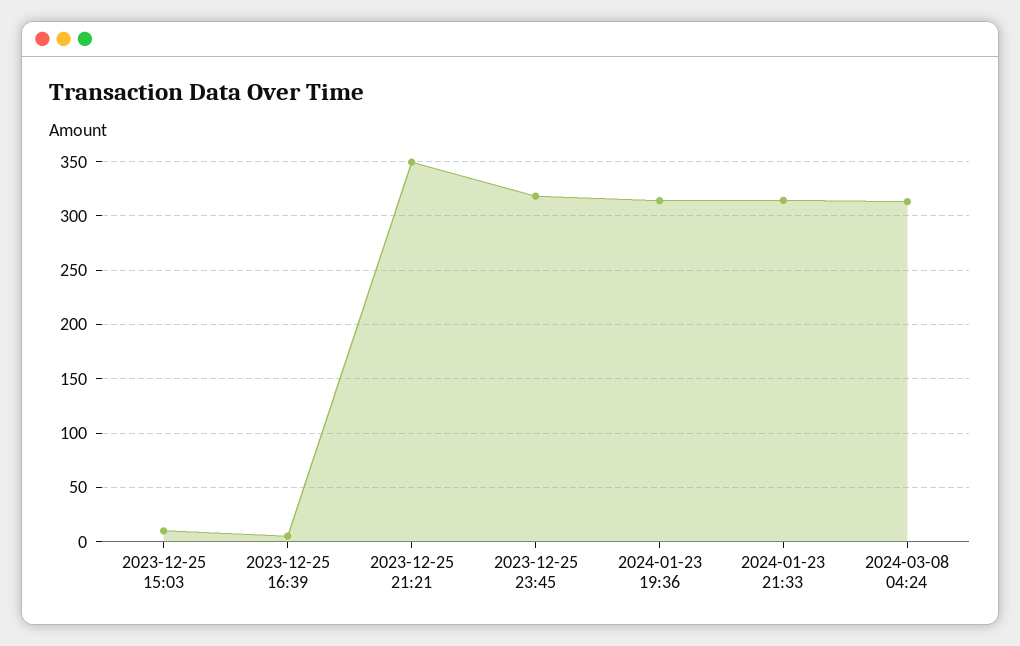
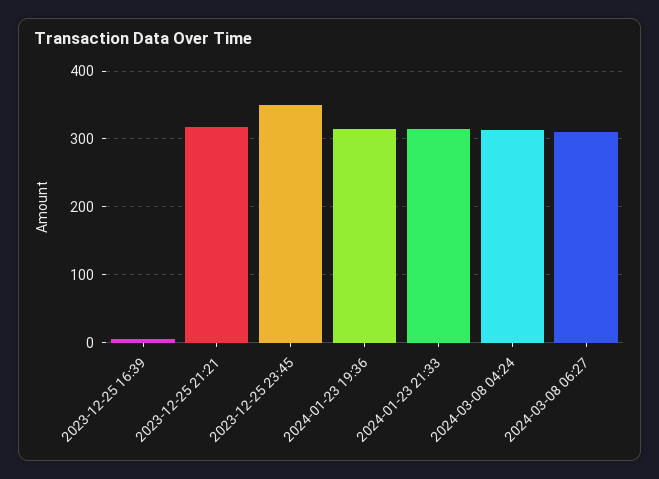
2023-12-25 15:03: 10 -> none
2023-12-25 21:21: 350 -> 320
2023-12-25 23:45: 320 -> 350
2024-03-08 06:27: none -> 310

